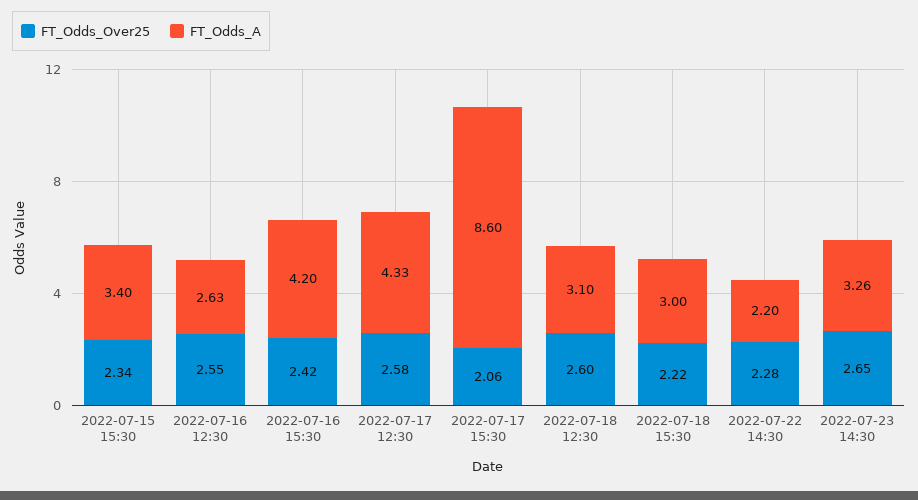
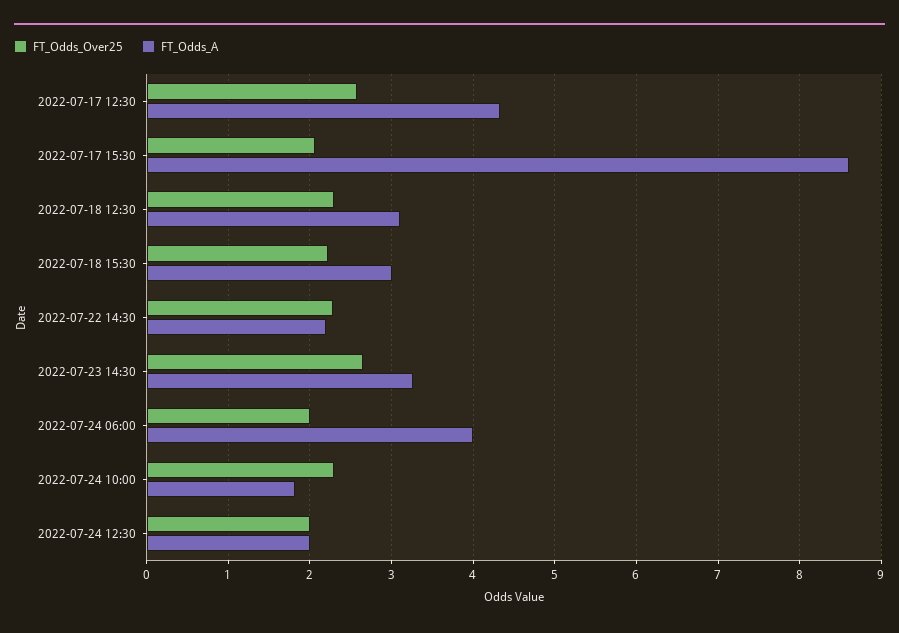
FT_Odds_Over25, 2022-07-15 15:30: 2.34 -> none
FT_Odds_A, 2022-07-15 15:30: 3.4 -> none
FT_Odds_Over25, 2022-07-16 12:30: 2.55 -> none
FT_Odds_A, 2022-07-16 12:30: 2.63 -> none
FT_Odds_Over25, 2022-07-16 15:30: 2.42 -> none
FT_Odds_A, 2022-07-16 15:30: 4.2 -> none
FT_Odds_Over25, 2022-07-18 12:30: 2.6 -> 2.3
FT_Odds_Over25, 2022-07-24 06:00: none -> 2
FT_Odds_A, 2022-07-24 06:00: none -> 4
FT_Odds_Over25, 2022-07-24 10:00: none -> 2.3
FT_Odds_A, 2022-07-24 10:00: none -> 1.8
FT_Odds_Over25, 2022-07-24 12:30: none -> 2
FT_Odds_A, 2022-07-24 12:30: none -> 2

